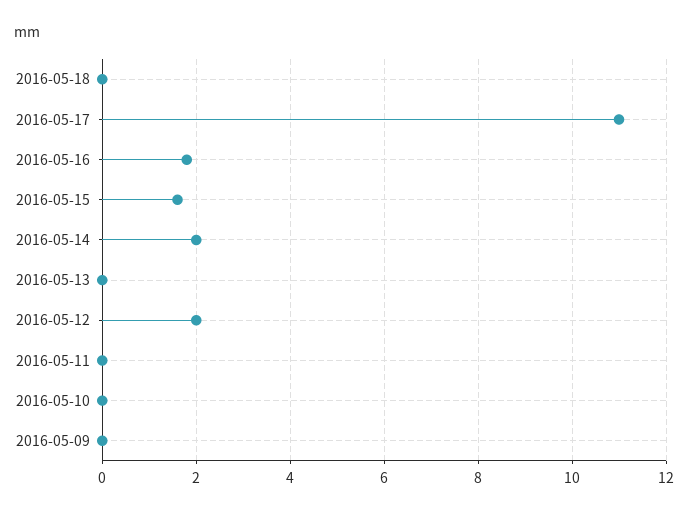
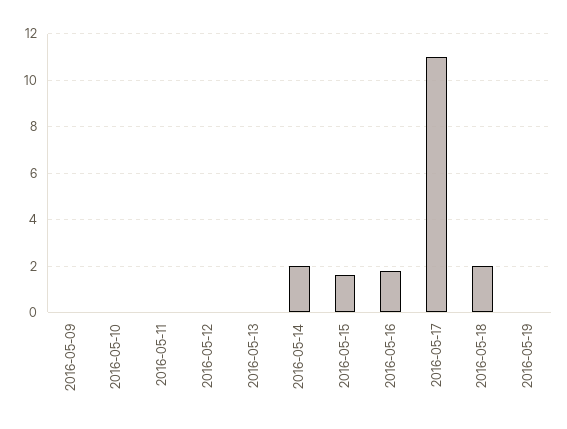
2016-05-18: 0 -> 2
2016-05-12: 2 -> 0
2016-05-19: none -> 0

